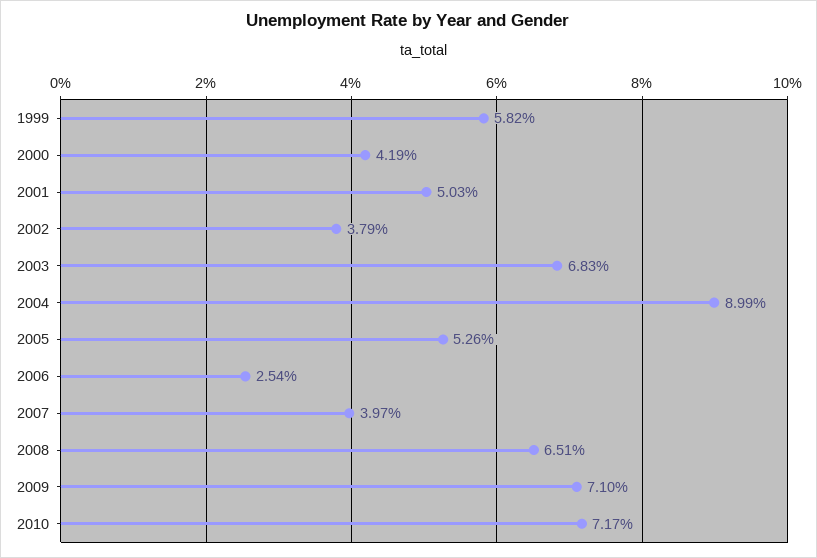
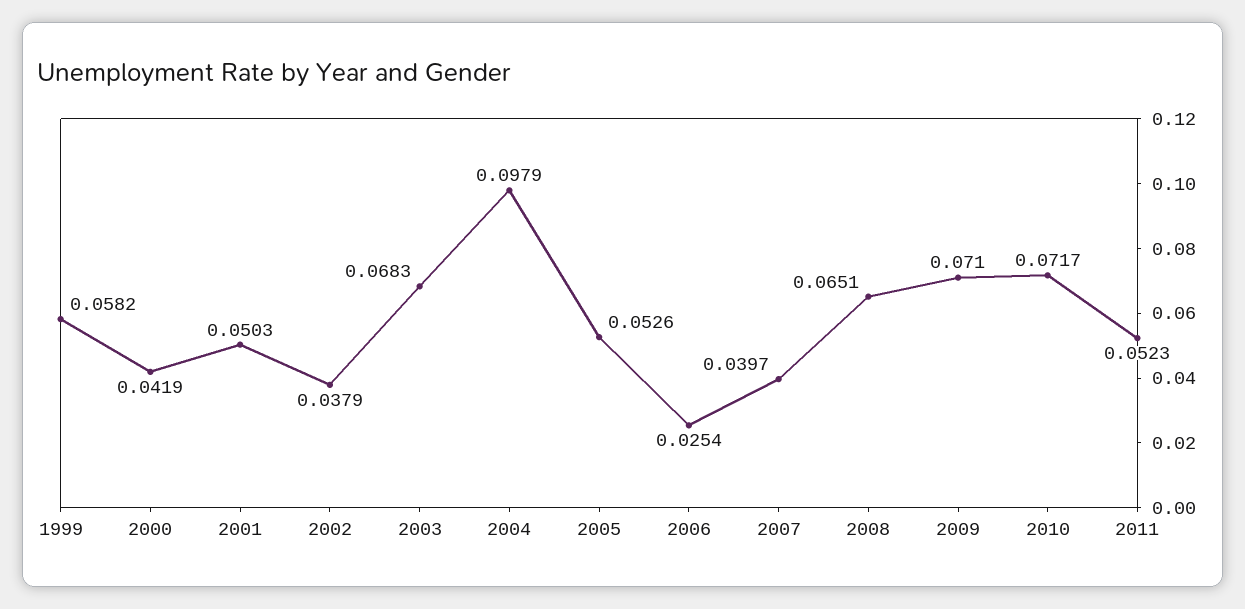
2004: 0.0899 -> 0.0979
2011: none -> 0.0523

